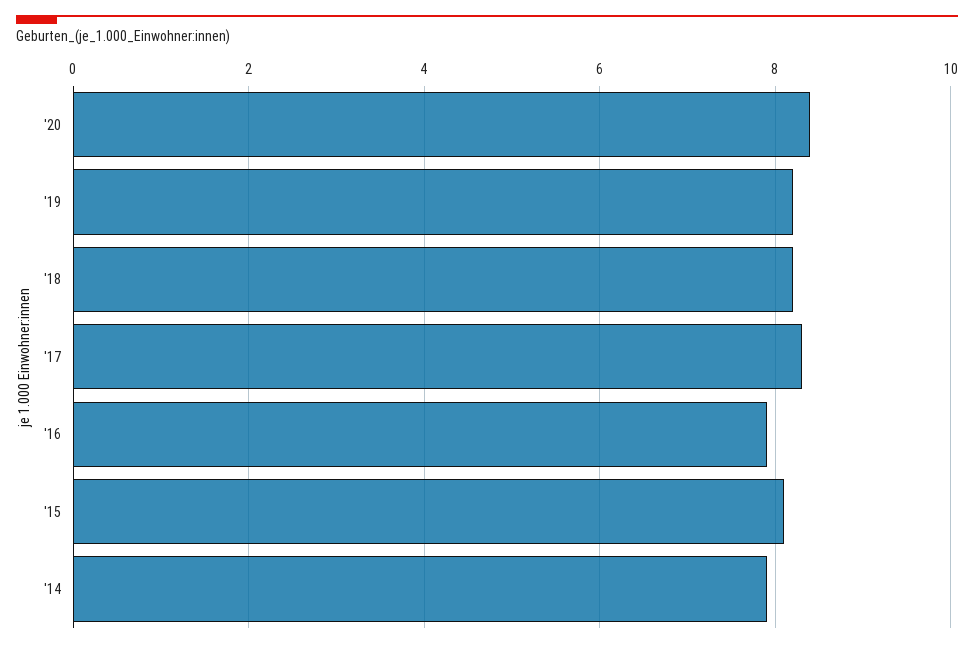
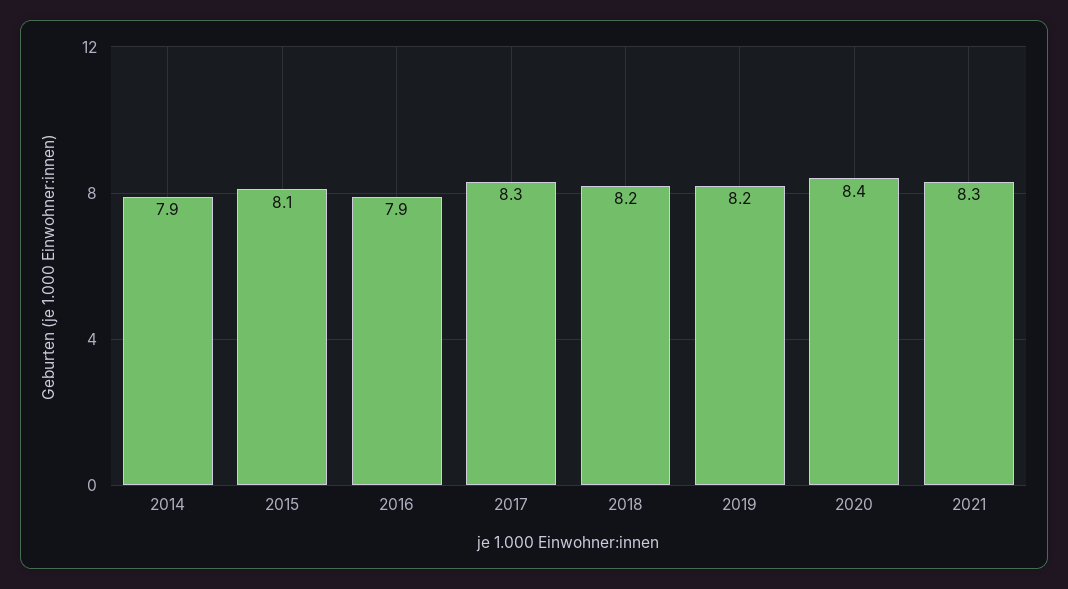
2021: none -> 8.3

